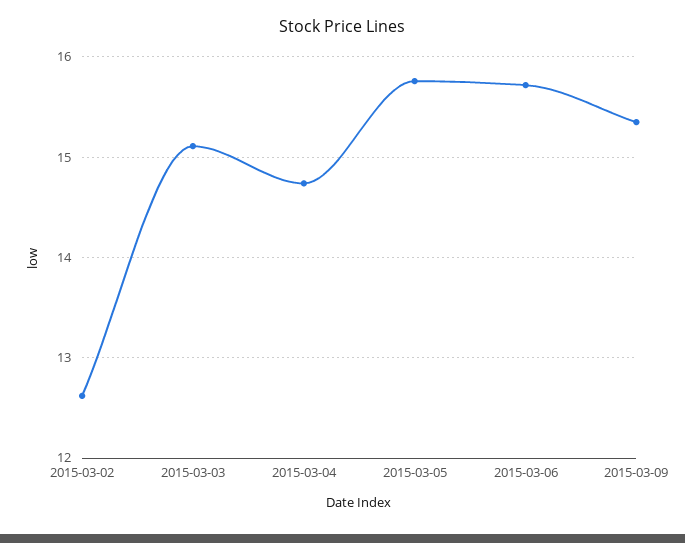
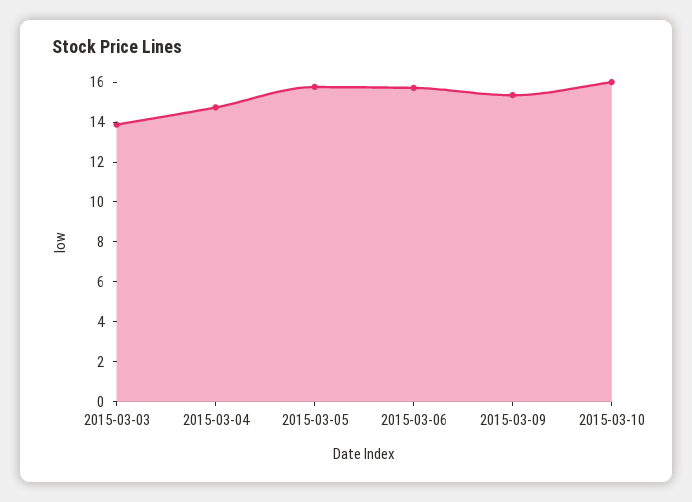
2015-03-02: 12.6 -> none
2015-03-03: 15.1 -> 14
2015-03-10: none -> 16

